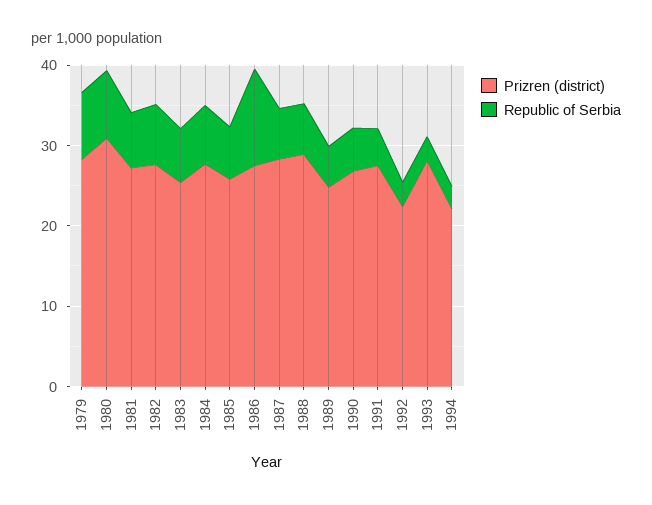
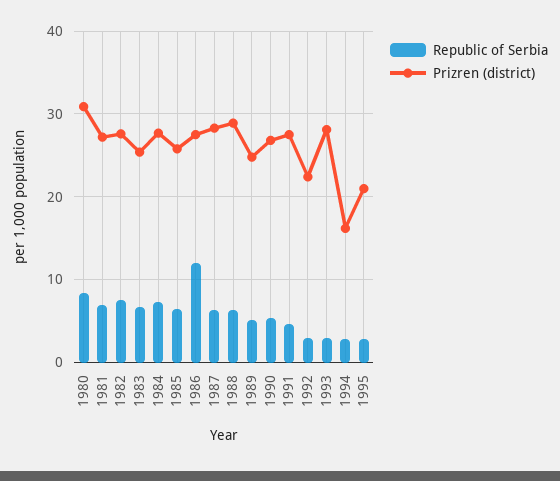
Prizren (district), 1979: 28 -> none
Republic of Serbia, 1979: 8 -> none
Prizren (district), 1994: 22 -> 16
Republic of Serbia, 1995: none -> 3
Prizren (district), 1995: none -> 21

